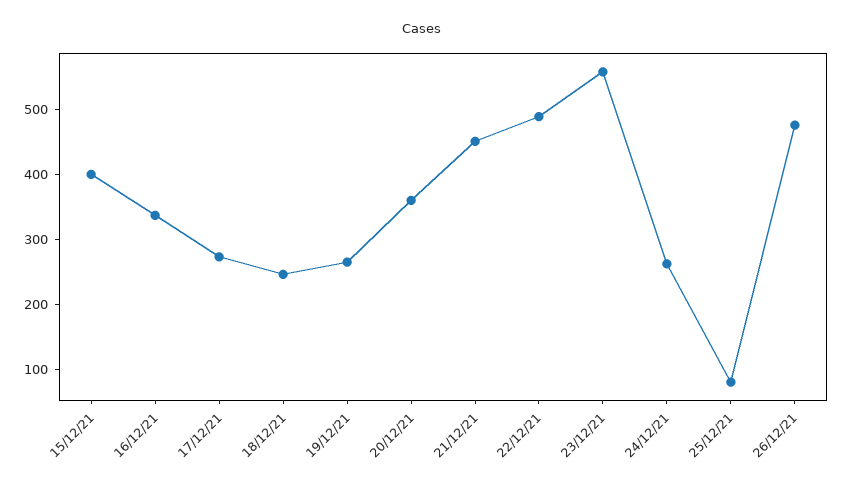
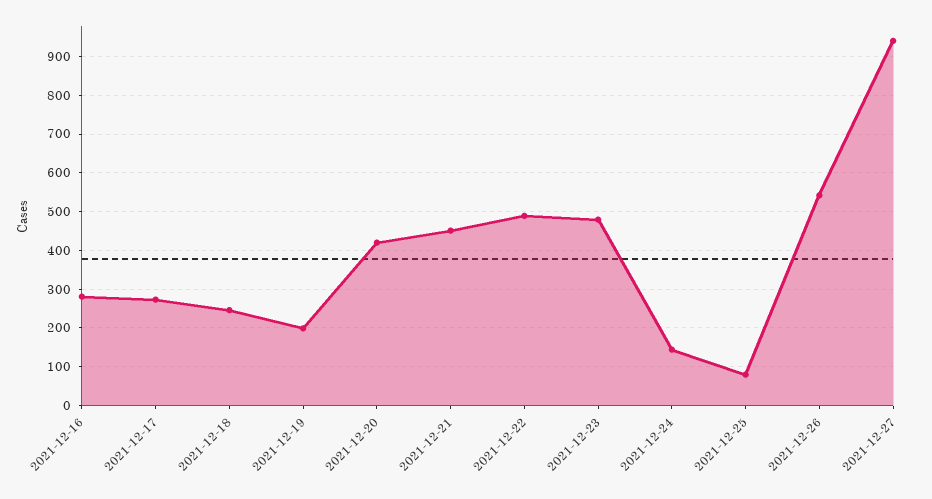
15/12/21: 400 -> none
16/12/21: 340 -> 280
19/12/21: 260 -> 200
20/12/21: 360 -> 420
23/12/21: 560 -> 480
24/12/21: 260 -> 140
26/12/21: 480 -> 540
2021-12-27: none -> 940

